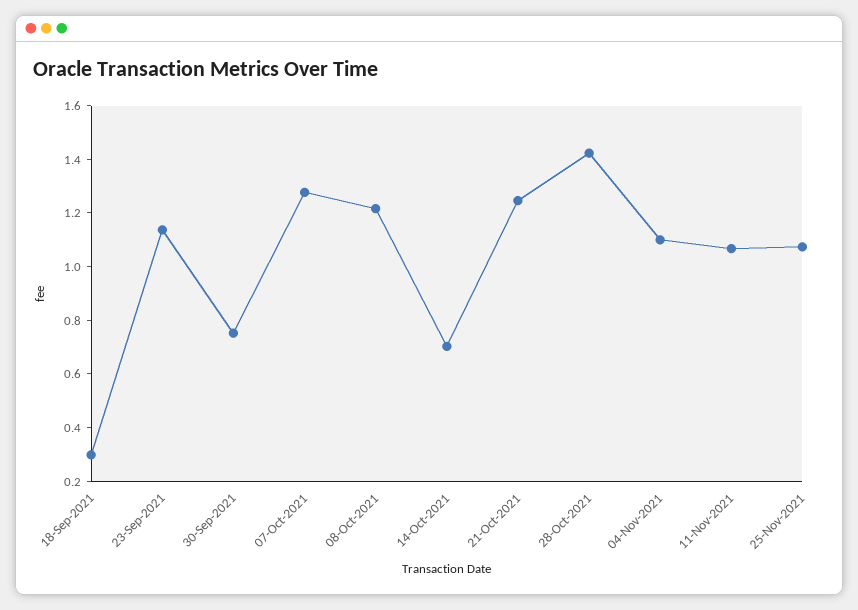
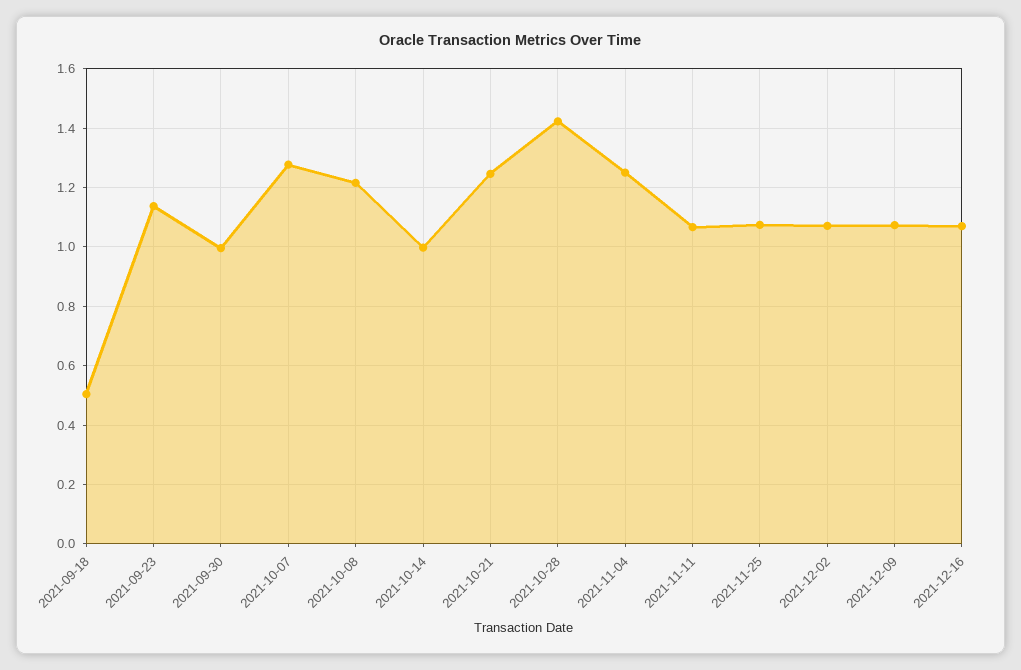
18-Sep-2021: 0.3 -> 0.5
30-Sep-2021: 0.75 -> 1
14-Oct-2021: 0.7 -> 1
04-Nov-2021: 1.1 -> 1.25
2021-12-02: none -> 1.075
2021-12-09: none -> 1.075
2021-12-16: none -> 1.075

